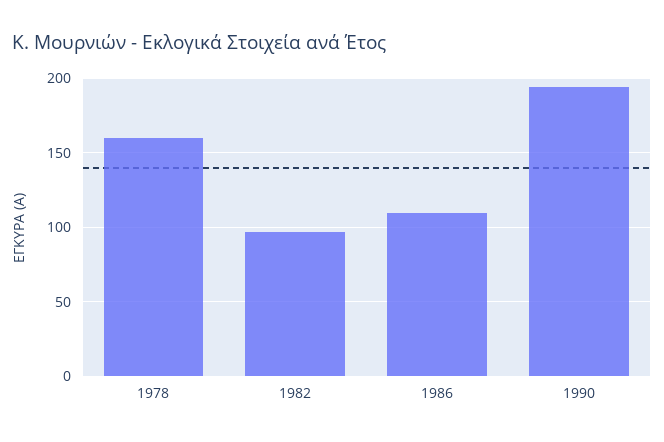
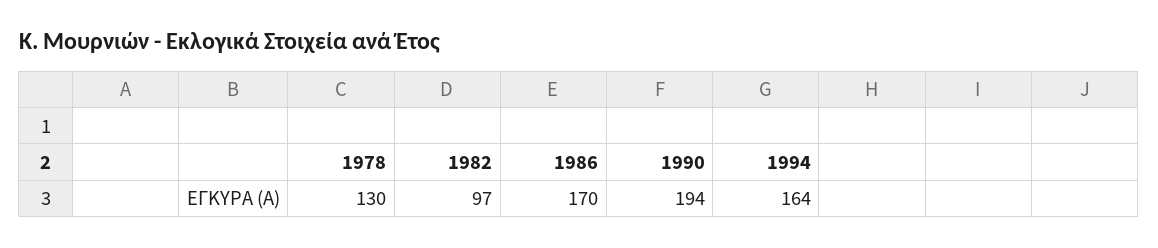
1978: 160 -> 130
1986: 110 -> 170
1994: none -> 164

